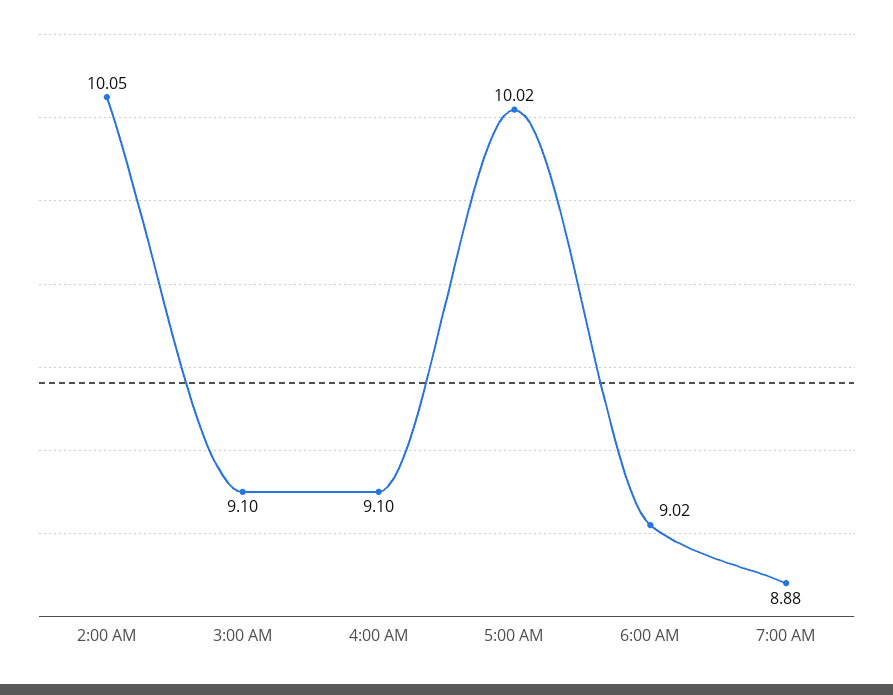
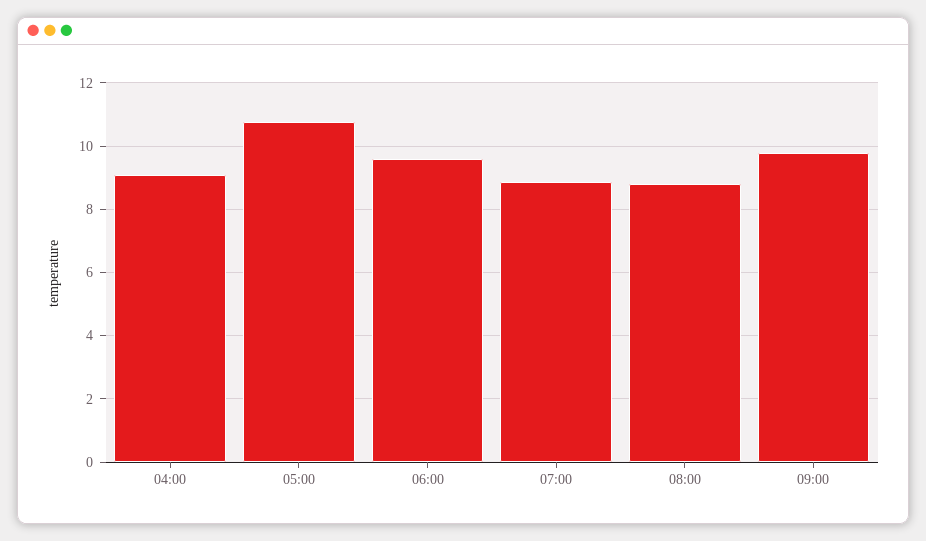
2:00 AM: 10.05 -> none
3:00 AM: 9.1 -> none
5:00 AM: 10.02 -> 10.8
6:00 AM: 9.02 -> 9.6
08:00: none -> 8.8
09:00: none -> 9.8

